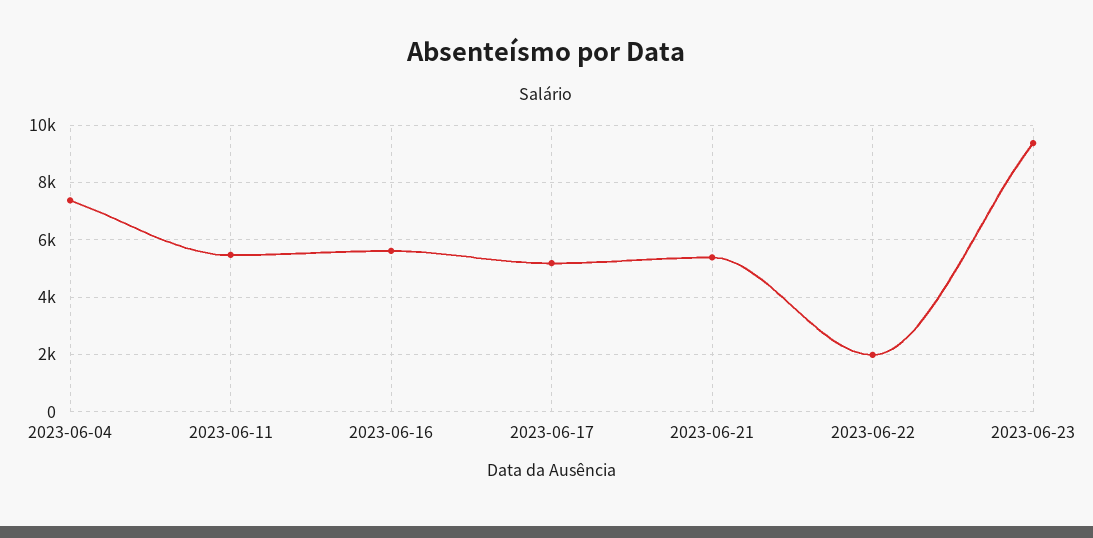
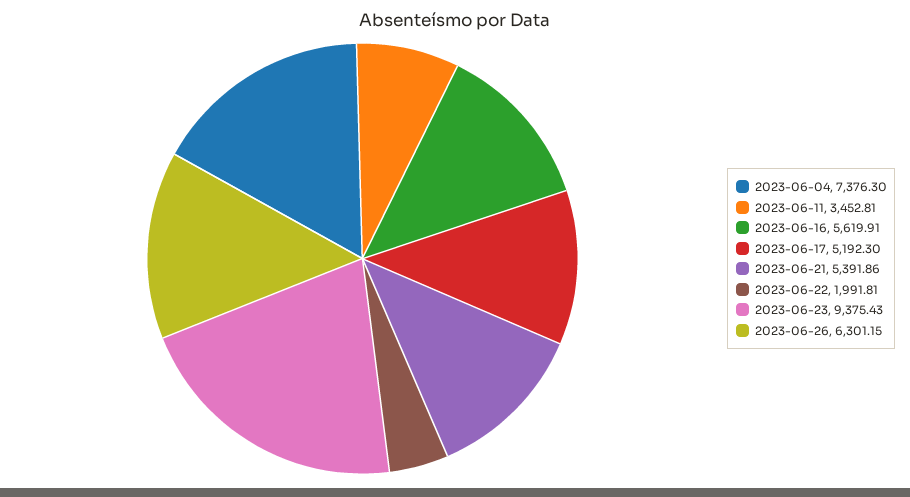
2023-06-11: 5500 -> 3452.81
2023-06-26: none -> 6301.15

